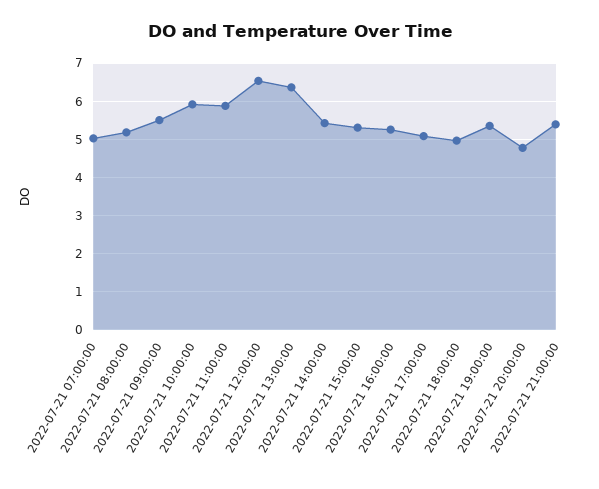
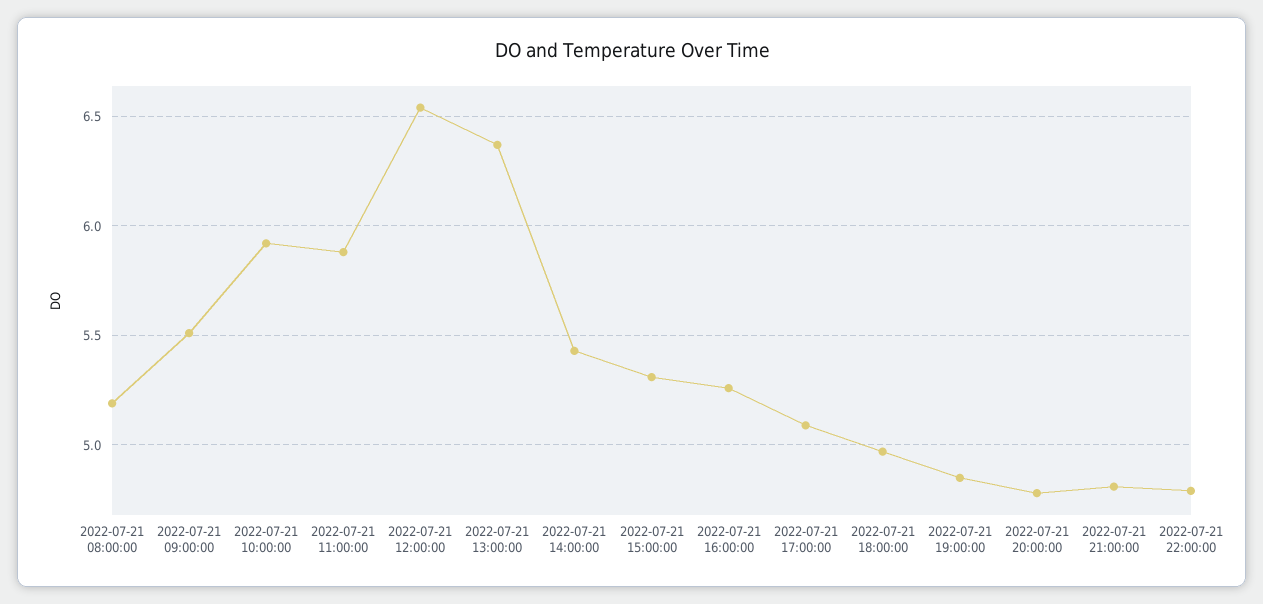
2022-07-21 07:00:00: 5 -> none
2022-07-21 19:00:00: 5.4 -> 4.85
2022-07-21 21:00:00: 5.4 -> 4.8
2022-07-21 22:00:00: none -> 4.8

